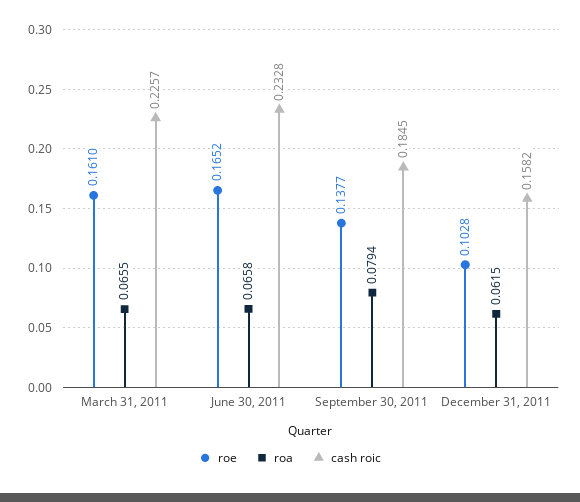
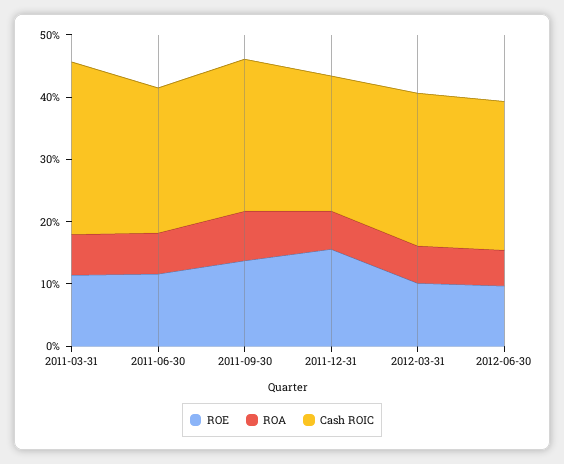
roe, March 31, 2011: 0.161 -> 0.12
cash roic, March 31, 2011: 0.2257 -> 0.28
roe, June 30, 2011: 0.1652 -> 0.12
cash roic, September 30, 2011: 0.1845 -> 0.24
roe, December 31, 2011: 0.1028 -> 0.16
cash roic, December 31, 2011: 0.1582 -> 0.22
roe, 2012-03-31: none -> 0.1
roa, 2012-03-31: none -> 0.06
cash roic, 2012-03-31: none -> 0.24
roe, 2012-06-30: none -> 0.1
roa, 2012-06-30: none -> 0.06
cash roic, 2012-06-30: none -> 0.24

